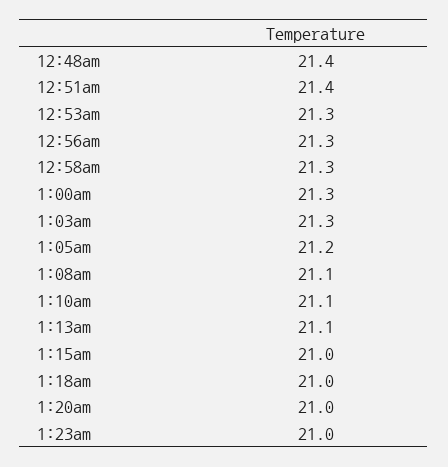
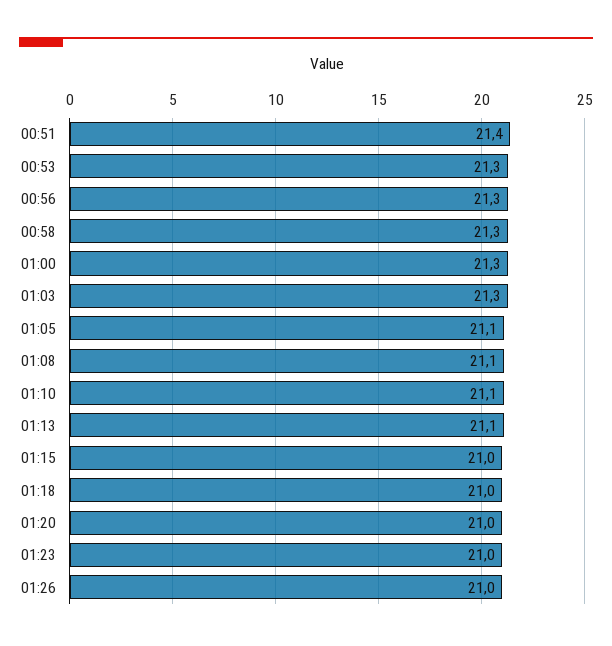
12:48am: 21.4 -> none
1:05am: 21.2 -> 21.1
01:26: none -> 21

